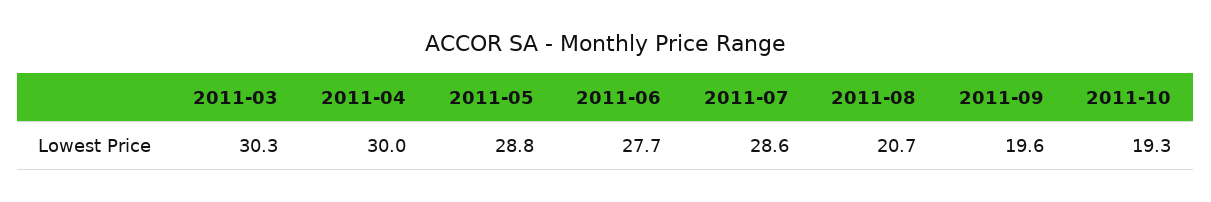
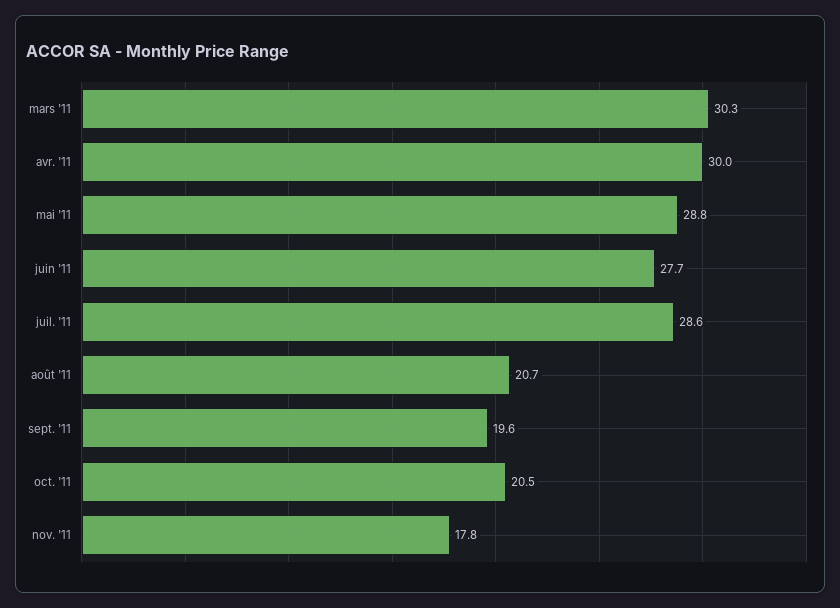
2011-10: 19.3 -> 20.5
nov. '11: none -> 17.8

